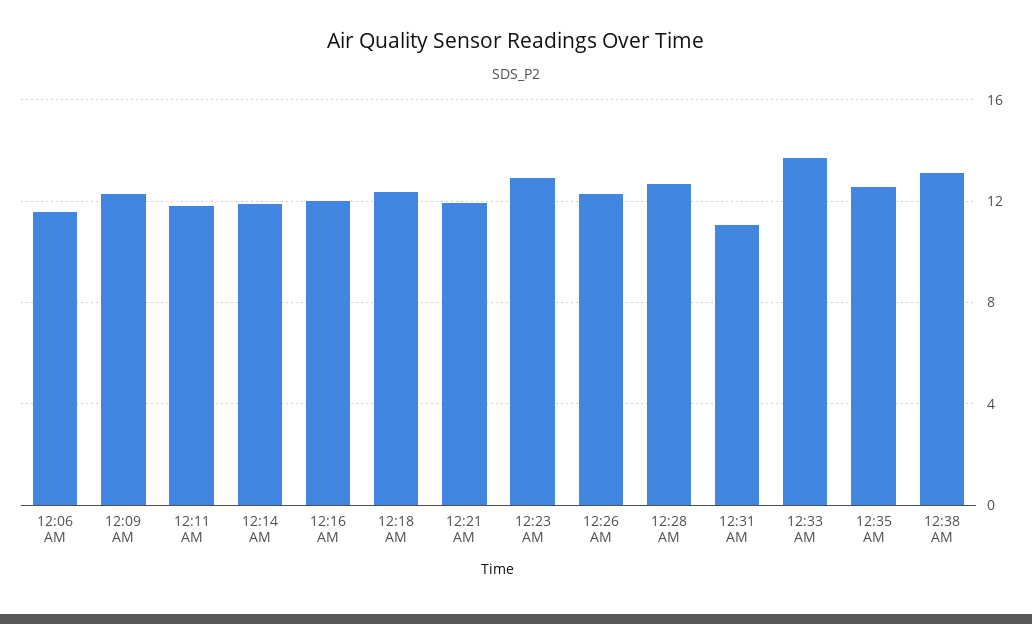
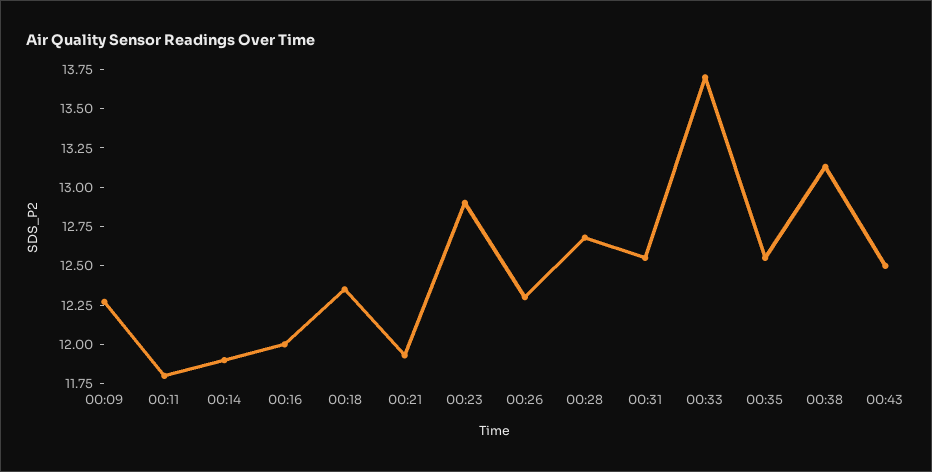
12:06 AM: 11.5 -> none
12:31 AM: 11 -> 12.5
00:43: none -> 12.5

